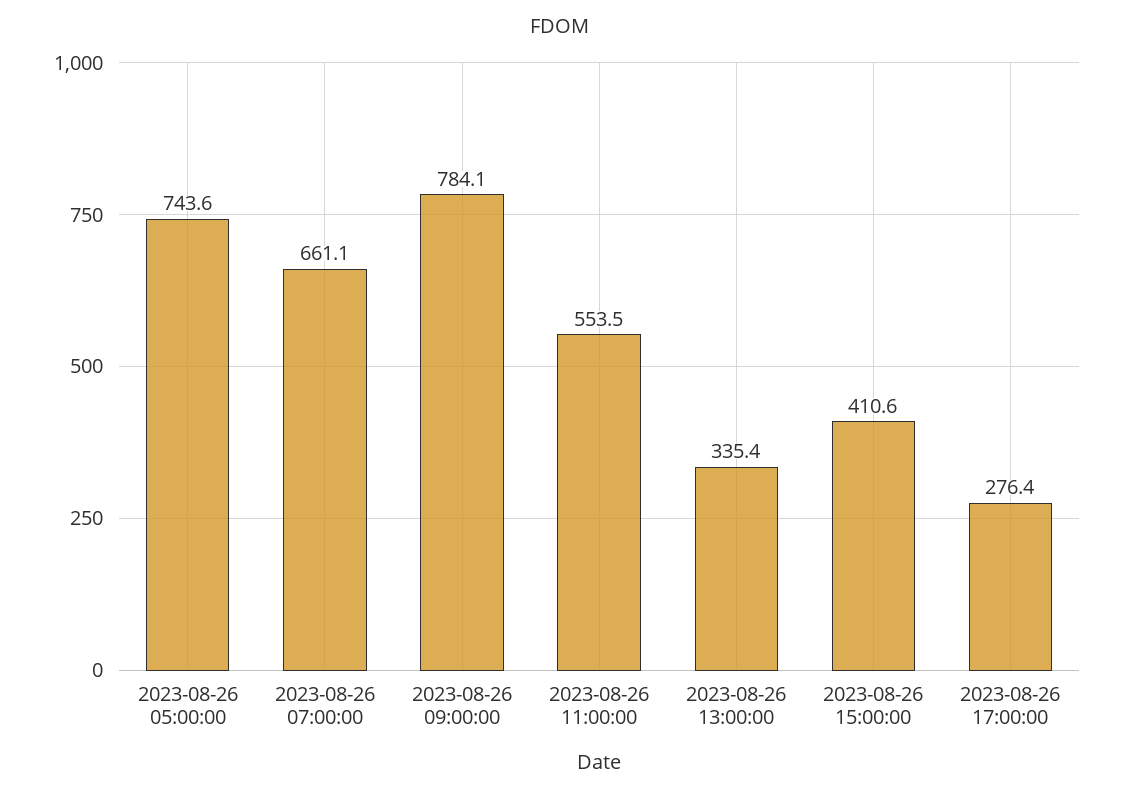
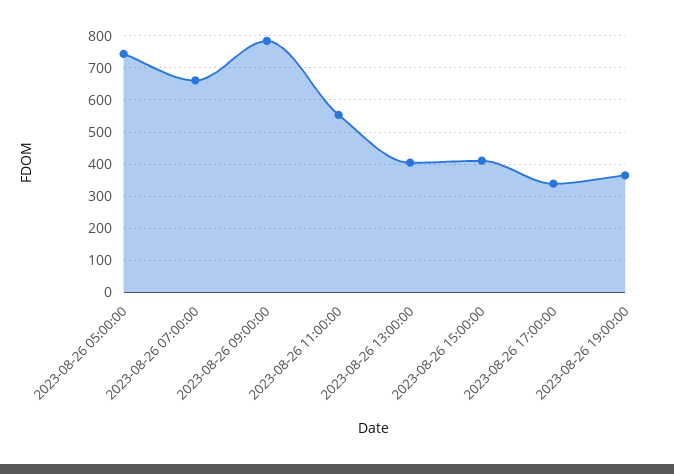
2023-08-26 13:00:00: 335.4 -> 400
2023-08-26 17:00:00: 276.4 -> 340
2023-08-26 19:00:00: none -> 360

